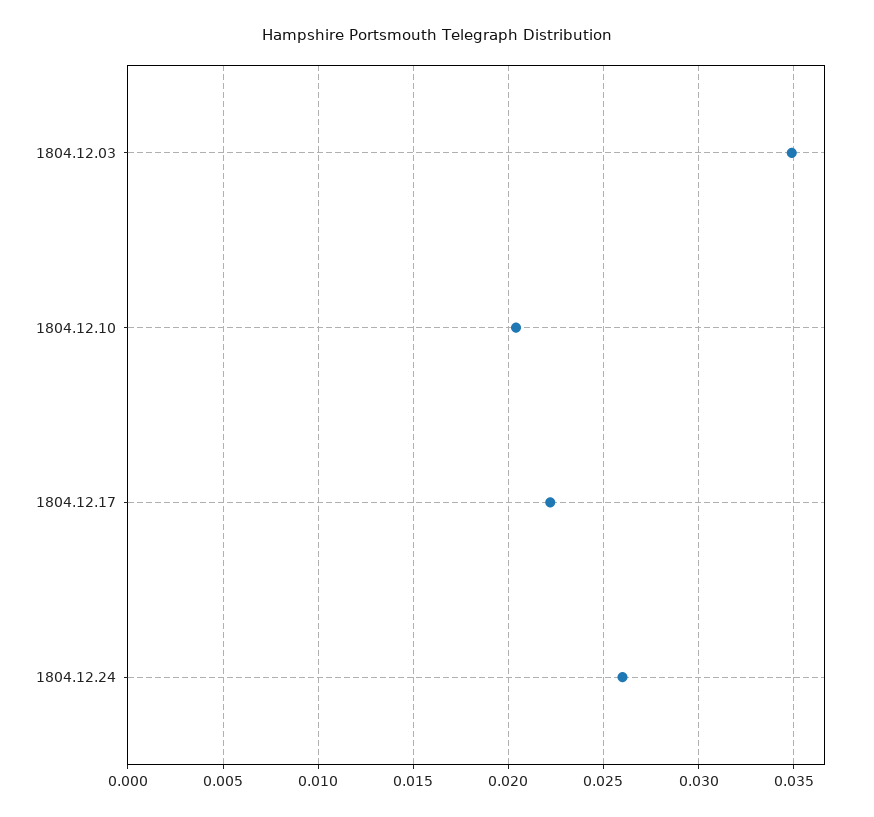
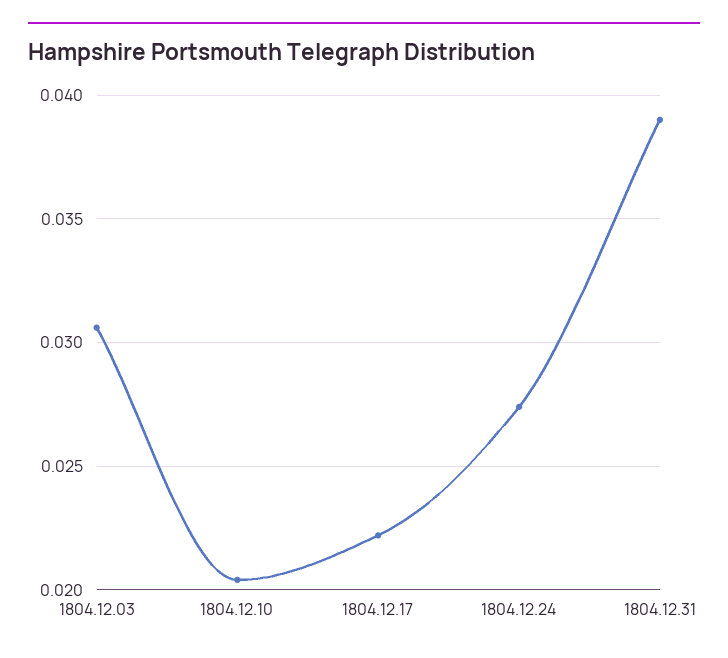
1804.12.03: 0.035 -> 0.0305
1804.12.24: 0.026 -> 0.0275
1804.12.31: none -> 0.039

